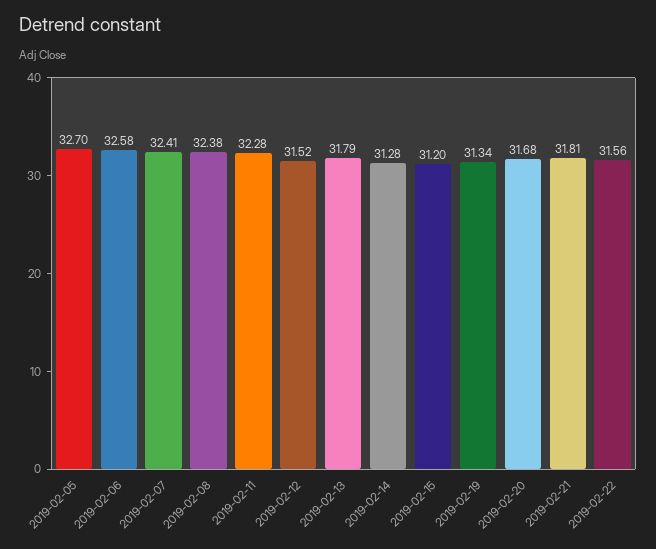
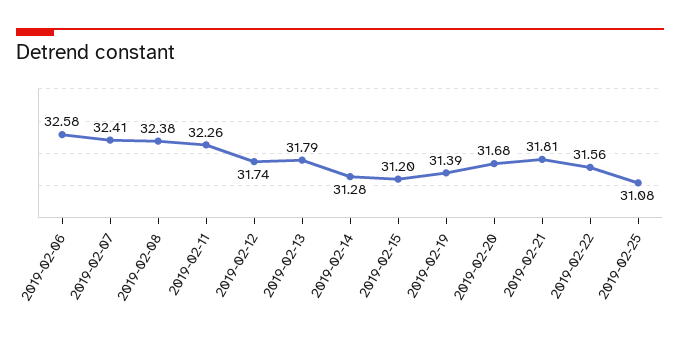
2019-02-05: 32.7 -> none
2019-02-11: 32.28 -> 32.26
2019-02-12: 31.52 -> 31.74
2019-02-19: 31.34 -> 31.39
2019-02-25: none -> 31.08

